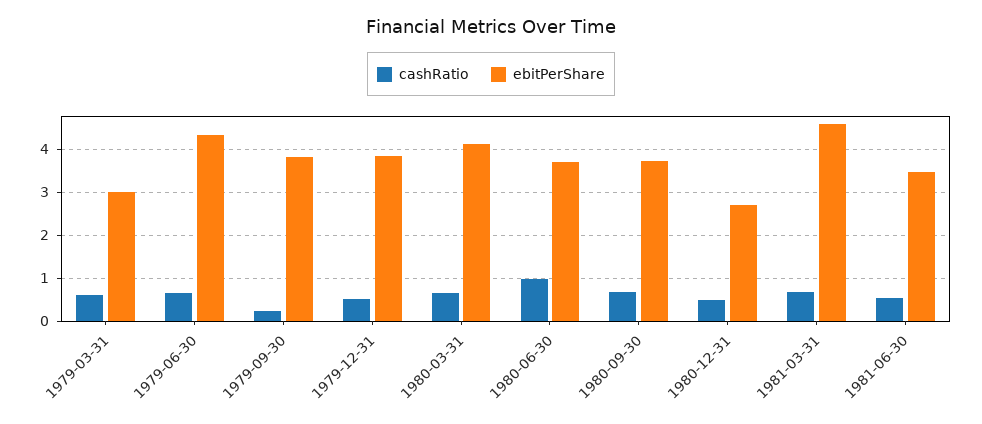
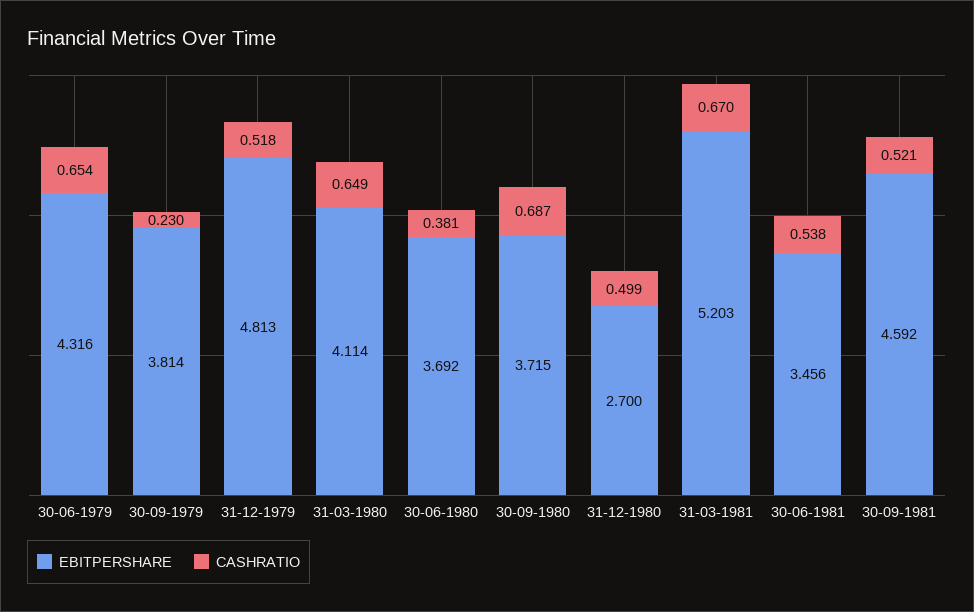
cashRatio, 1979-03-31: 0.6 -> none
ebitPerShare, 1979-03-31: 3 -> none
ebitPerShare, 1979-12-31: 3.8 -> 4.813
cashRatio, 1980-06-30: 1 -> 0.381
ebitPerShare, 1981-03-31: 4.6 -> 5.203
ebitPerShare, 30-09-1981: none -> 4.592
cashRatio, 30-09-1981: none -> 0.521

